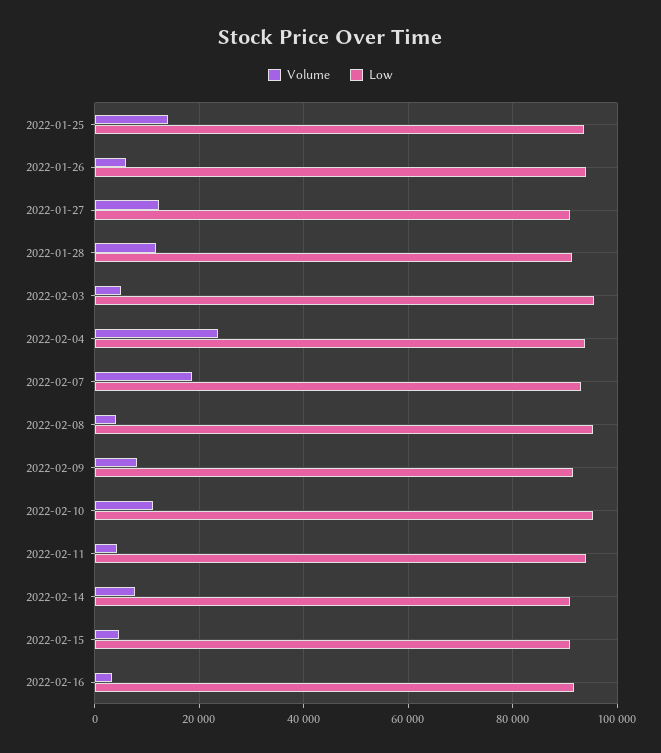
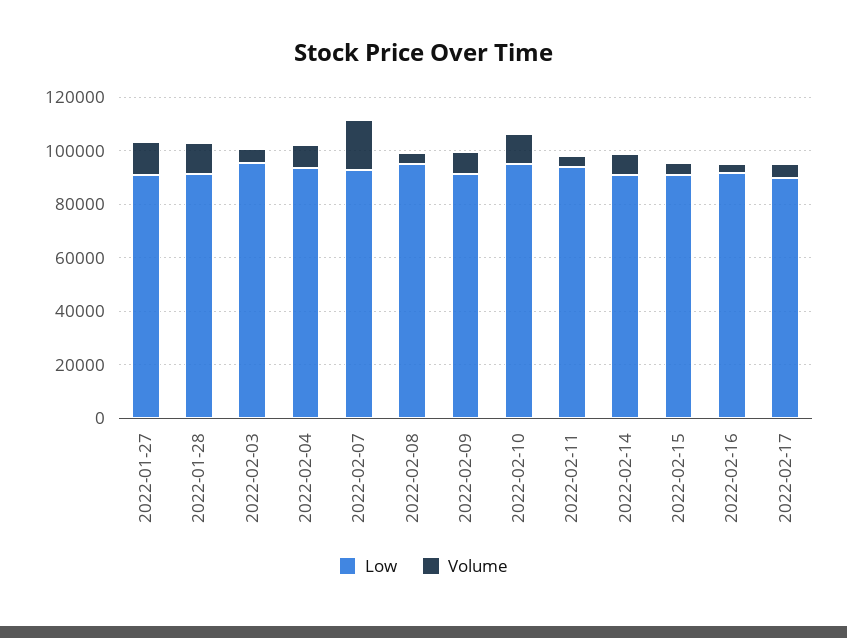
Volume, 2022-01-25: 14000 -> none
Low, 2022-01-25: 94000 -> none
Volume, 2022-01-26: 6000 -> none
Low, 2022-01-26: 94000 -> none
Volume, 2022-02-04: 24000 -> 10000
Low, 2022-02-17: none -> 90000
Volume, 2022-02-17: none -> 5000

